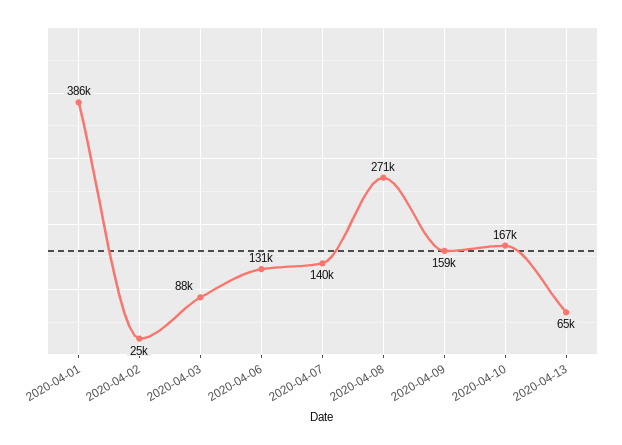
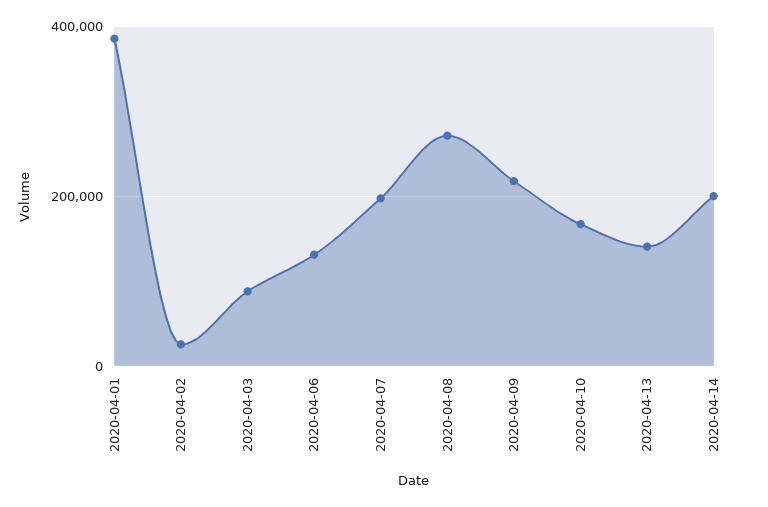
2020-04-07: 140000 -> 200000
2020-04-09: 159000 -> 220000
2020-04-13: 65000 -> 140000
2020-04-14: none -> 200000

